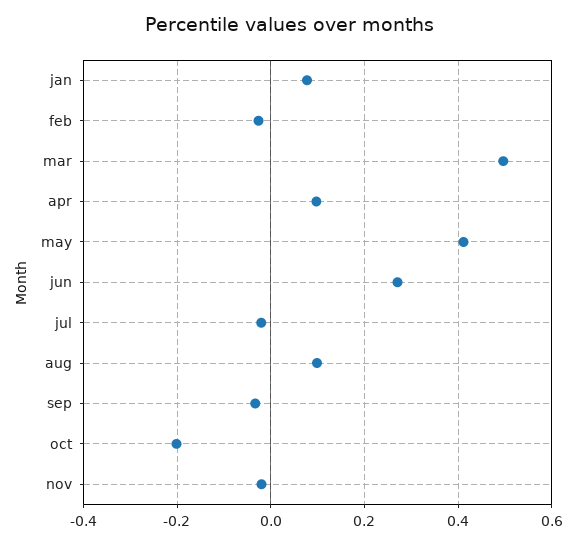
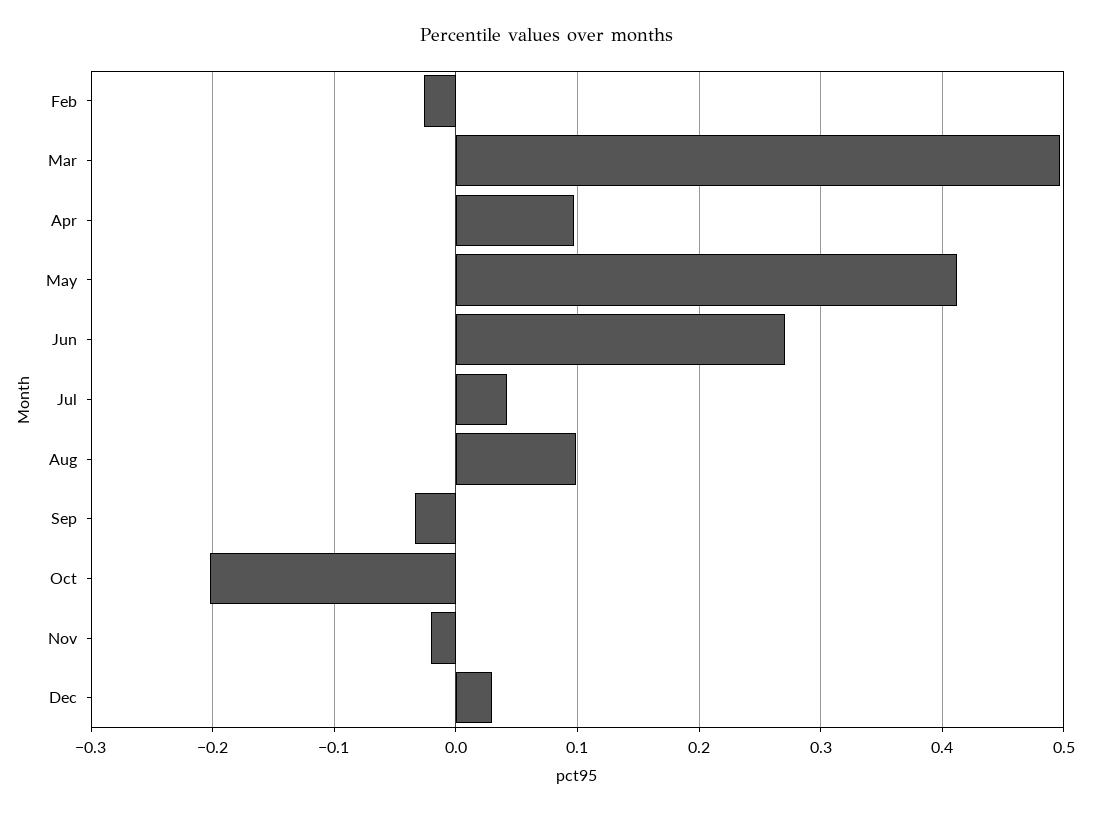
jan: 0.08 -> none
jul: -0.02 -> 0.04
Dec: none -> 0.03

